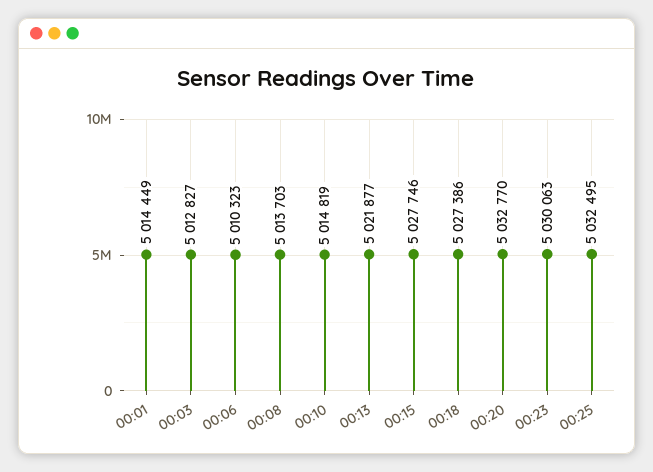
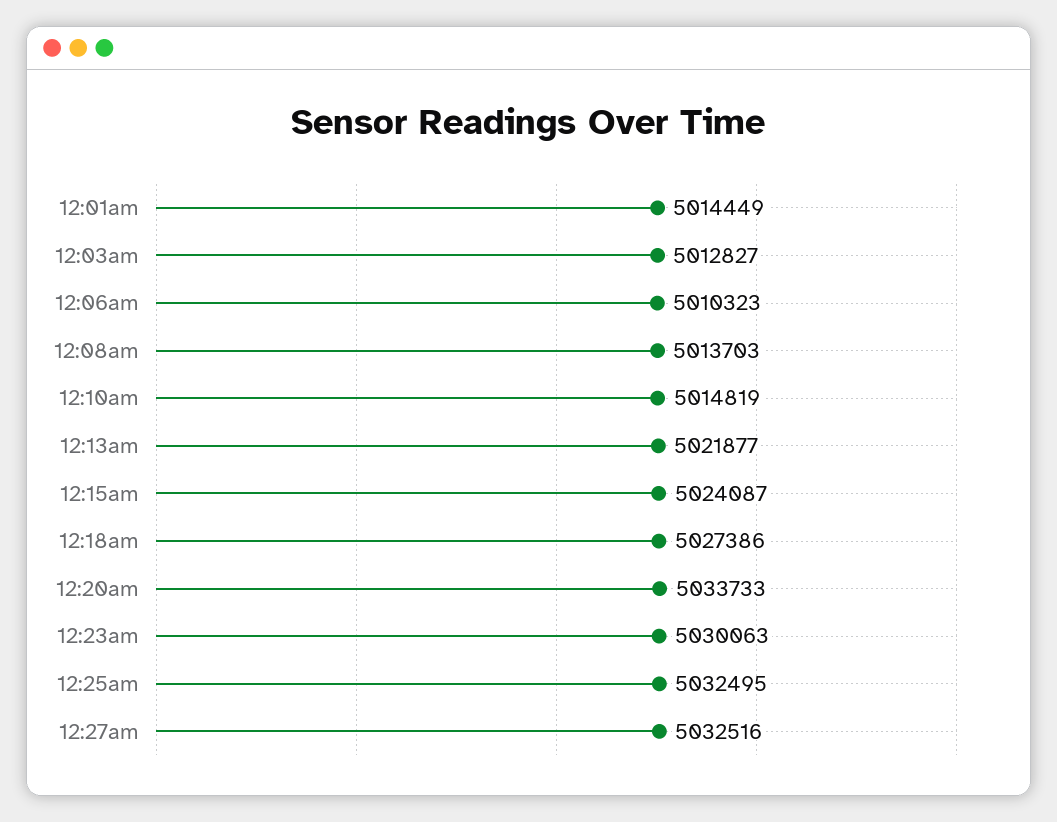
00:15: 5027746 -> 5024087
00:20: 5032770 -> 5033733
12:27am: none -> 5032516

